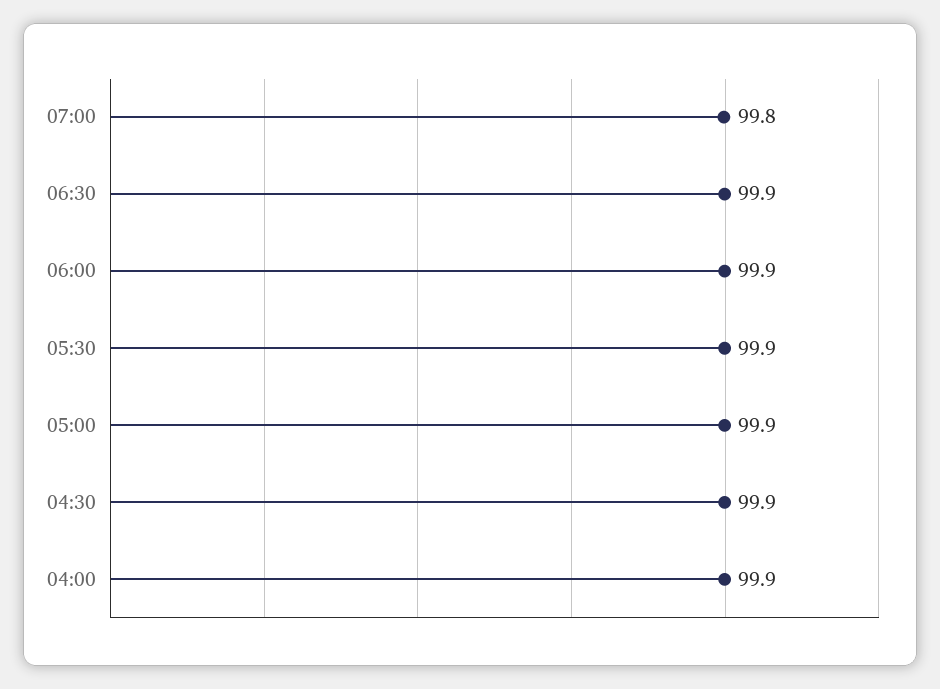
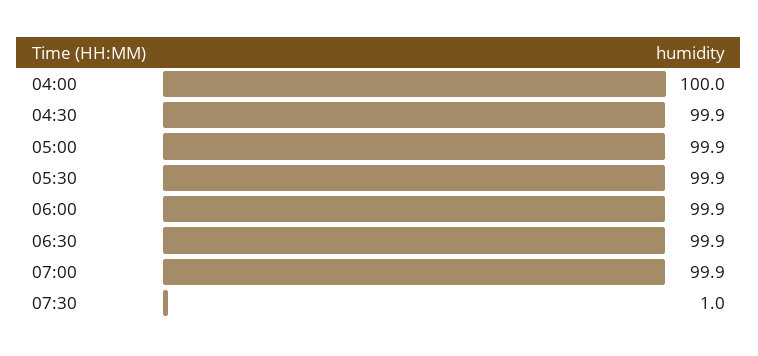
07:00: 99.8 -> 99.9
04:00: 99.9 -> 100
07:30: none -> 1

